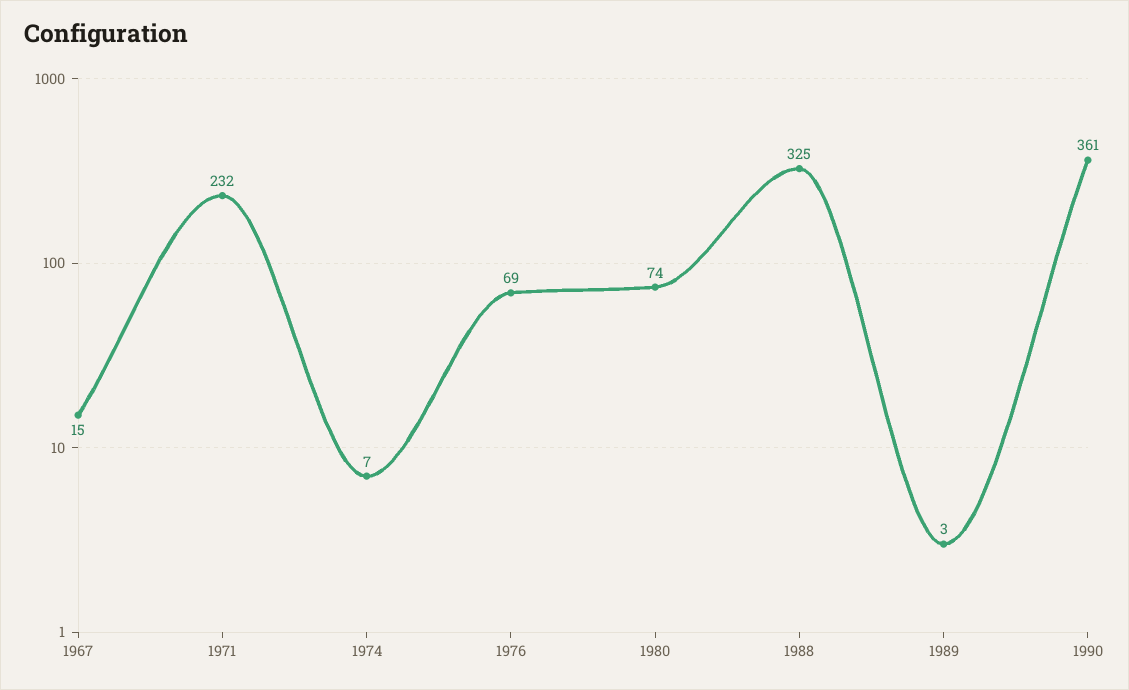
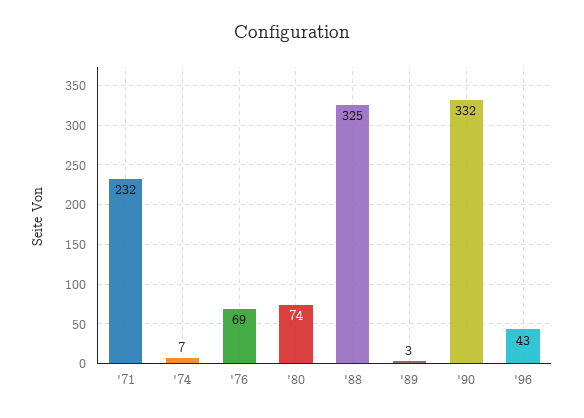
1967: 15 -> none
1990: 361 -> 332
'96: none -> 43

